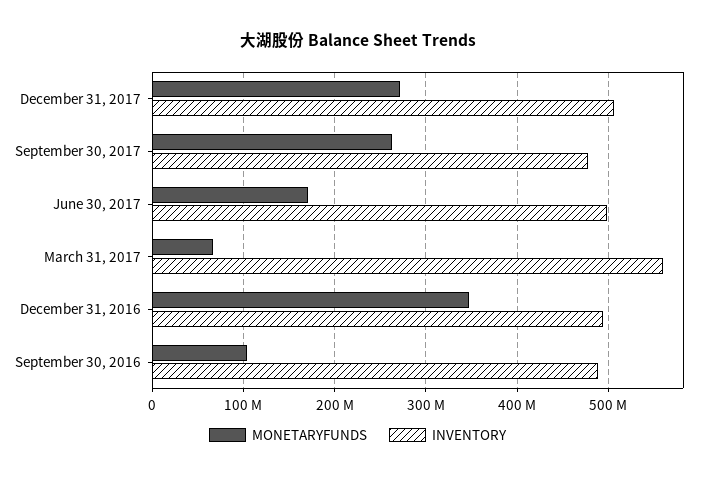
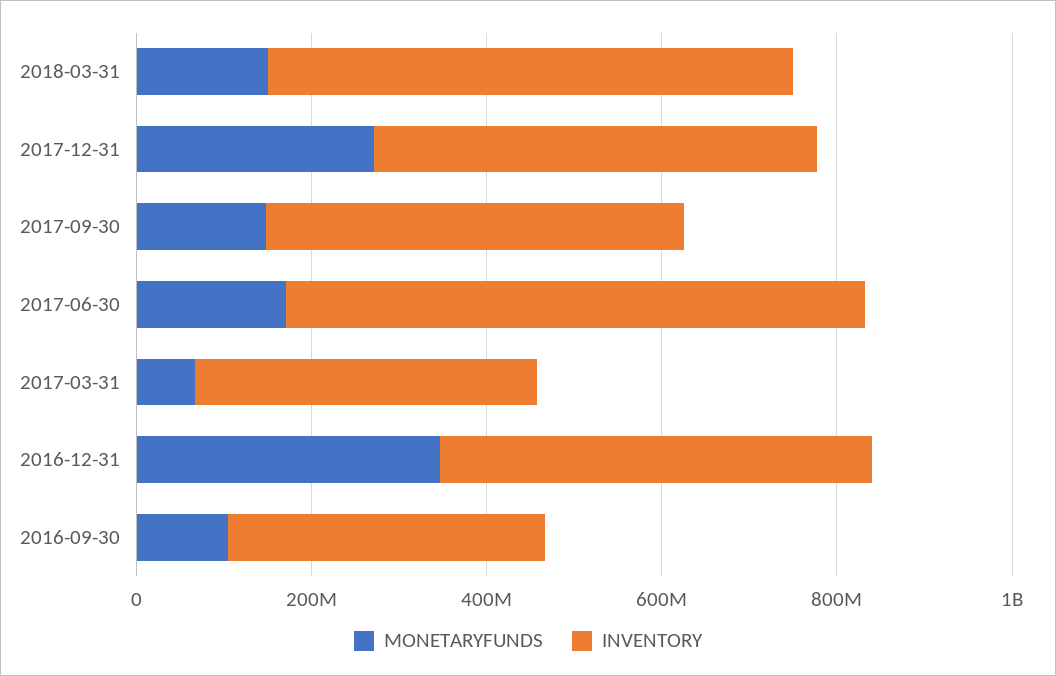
MONETARYFUNDS, September 30, 2017: 260000000 -> 150000000
INVENTORY, June 30, 2017: 500000000 -> 650000000
INVENTORY, March 31, 2017: 560000000 -> 400000000
INVENTORY, September 30, 2016: 490000000 -> 350000000
MONETARYFUNDS, 2018-03-31: none -> 150000000
INVENTORY, 2018-03-31: none -> 600000000

